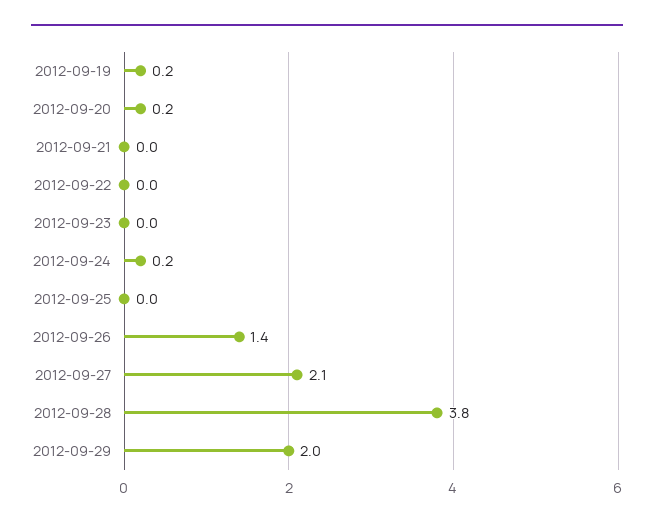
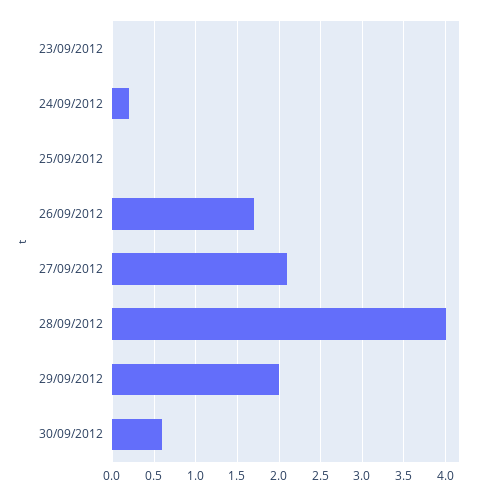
2012-09-19: 0.2 -> none
2012-09-20: 0.2 -> none
2012-09-21: 0 -> none
2012-09-22: 0 -> none
2012-09-26: 1.4 -> 1.7
2012-09-28: 3.8 -> 4
30/09/2012: none -> 0.6

